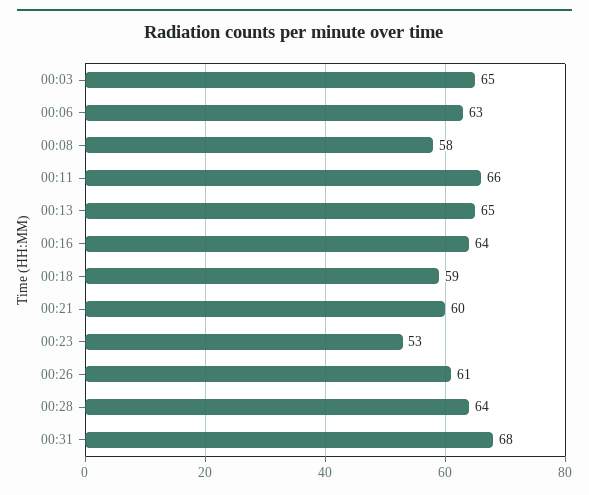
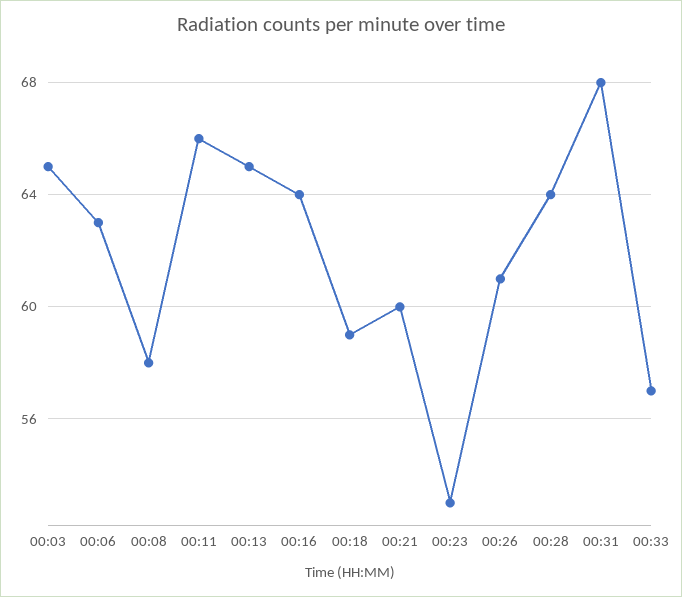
00:33: none -> 57

